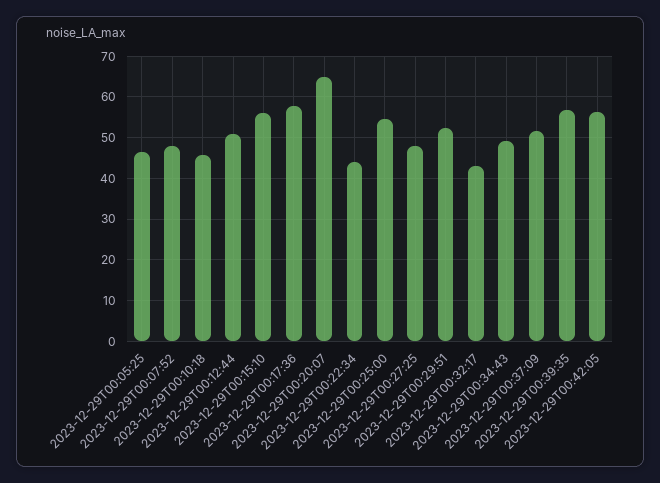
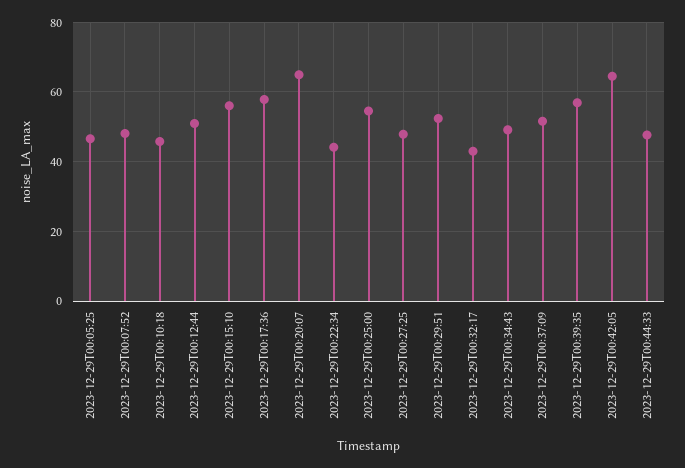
2023-12-29T00:42:05: 56 -> 64
2023-12-29T00:44:33: none -> 48

